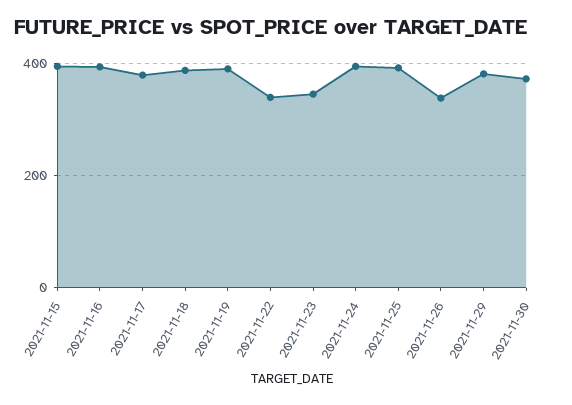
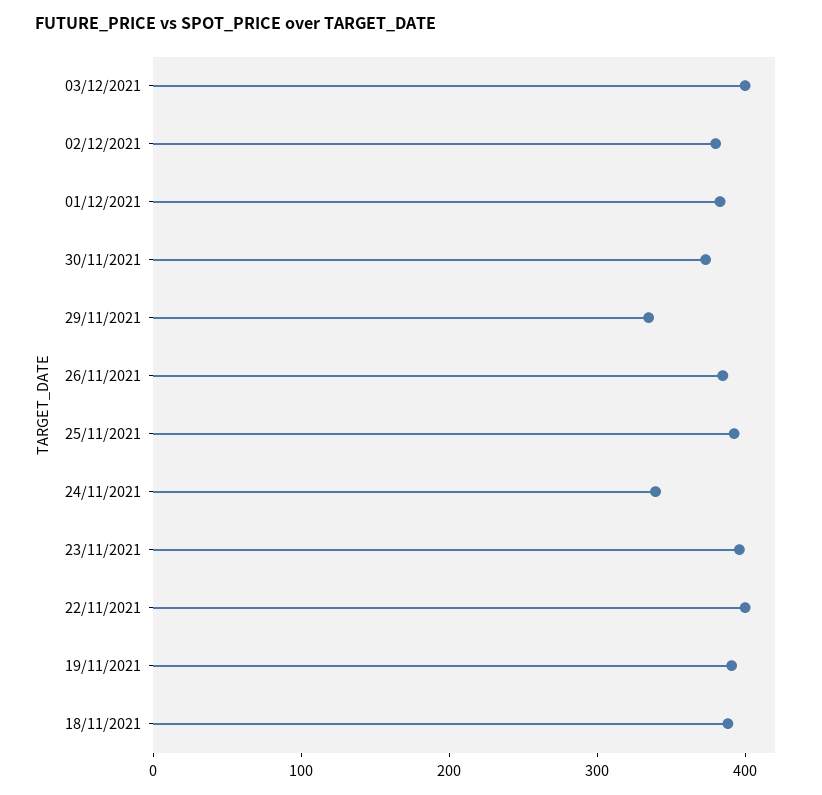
2021-11-15: 400 -> none
2021-11-16: 400 -> none
2021-11-17: 380 -> none
2021-11-22: 340 -> 400
2021-11-23: 340 -> 400
2021-11-24: 400 -> 340
2021-11-26: 340 -> 380
2021-11-29: 380 -> 340
03/12/2021: none -> 400
02/12/2021: none -> 380
01/12/2021: none -> 380

